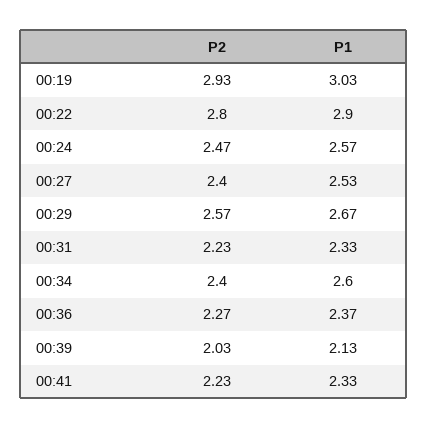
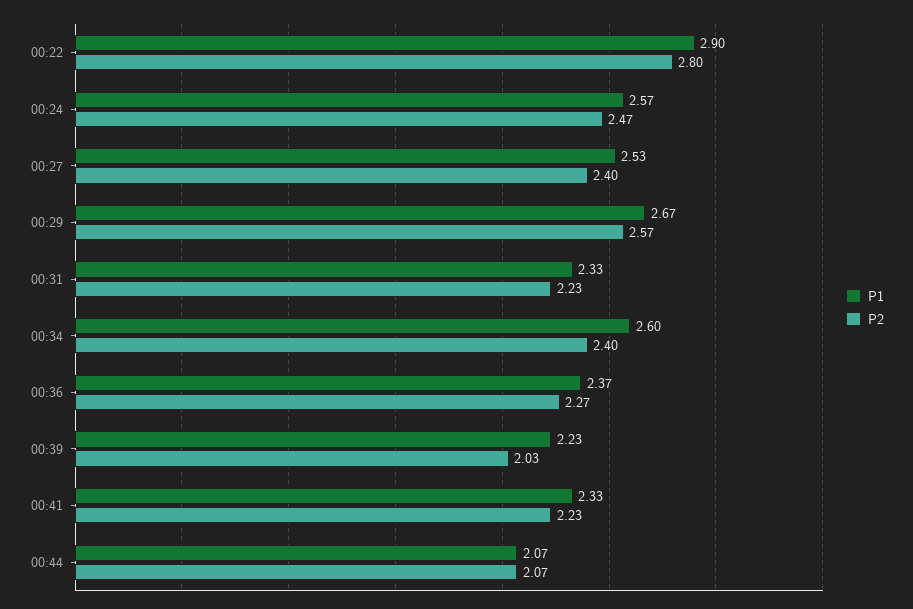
P2, 00:19: 2.93 -> none
P1, 00:19: 3.03 -> none
P1, 00:39: 2.13 -> 2.23
P1, 00:44: none -> 2.07
P2, 00:44: none -> 2.07

